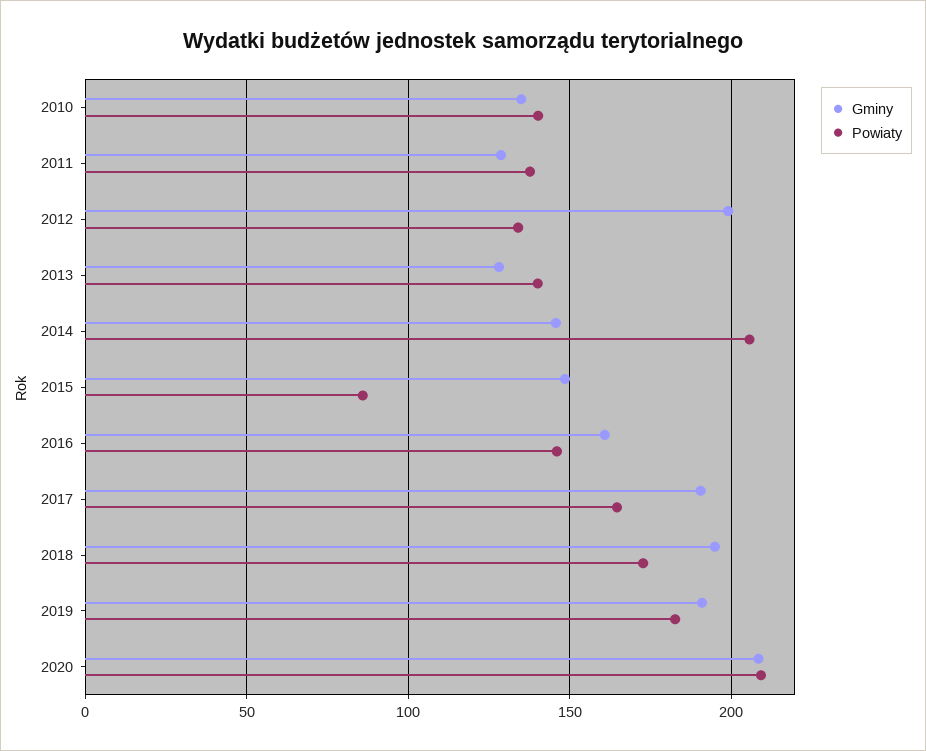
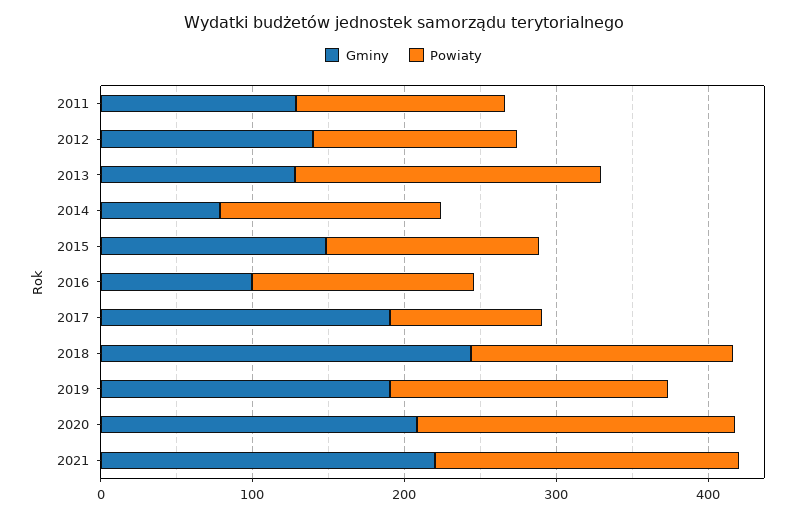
Gminy, 2010: 135 -> none
Powiaty, 2010: 140 -> none
Gminy, 2012: 200 -> 140
Powiaty, 2013: 140 -> 200
Gminy, 2014: 145 -> 80
Powiaty, 2014: 205 -> 140
Powiaty, 2015: 85 -> 140
Gminy, 2016: 160 -> 100
Powiaty, 2017: 165 -> 100
Gminy, 2018: 195 -> 240
Gminy, 2021: none -> 220
Powiaty, 2021: none -> 200

